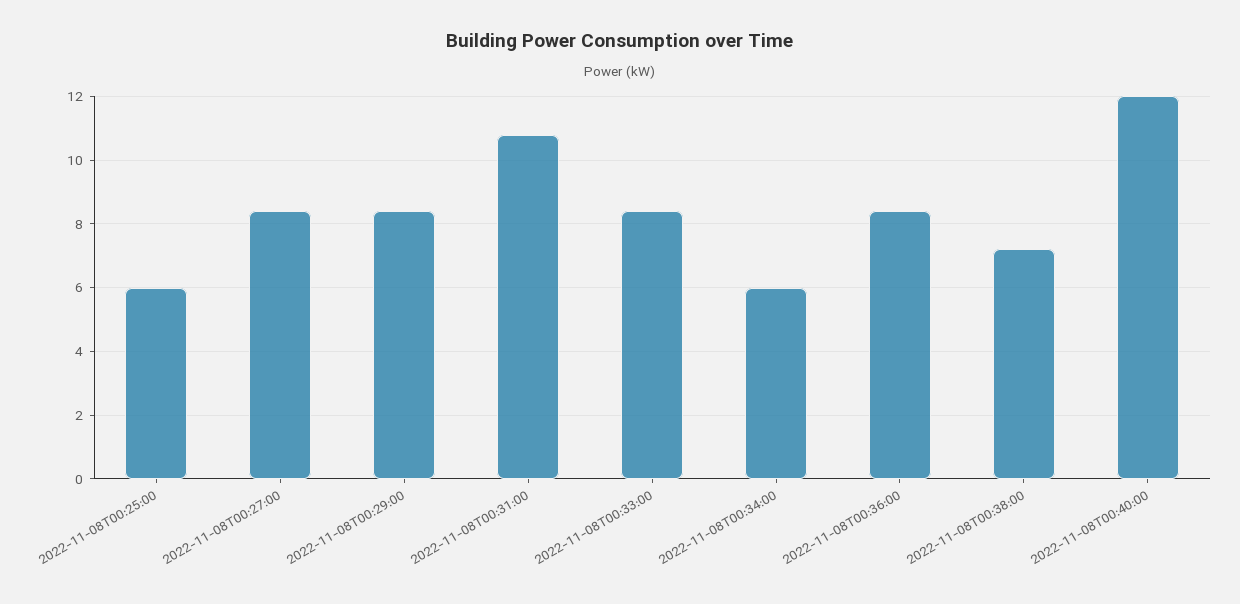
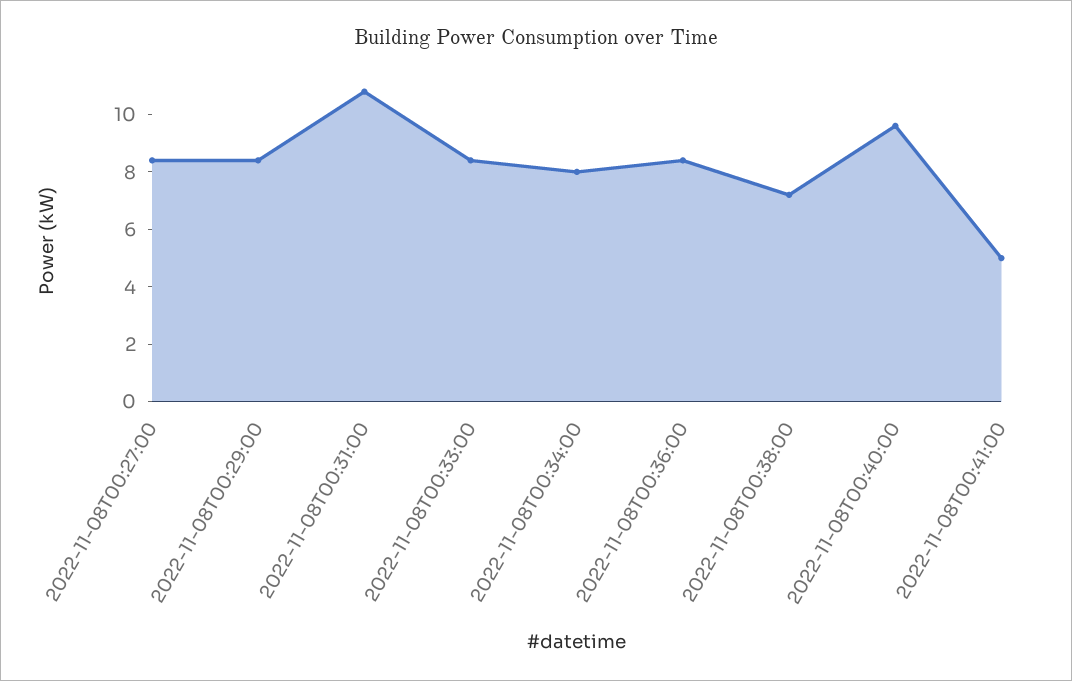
2022-11-08T00:25:00: 6 -> none
2022-11-08T00:34:00: 6 -> 8
2022-11-08T00:40:00: 12 -> 9.5
2022-11-08T00:41:00: none -> 5

